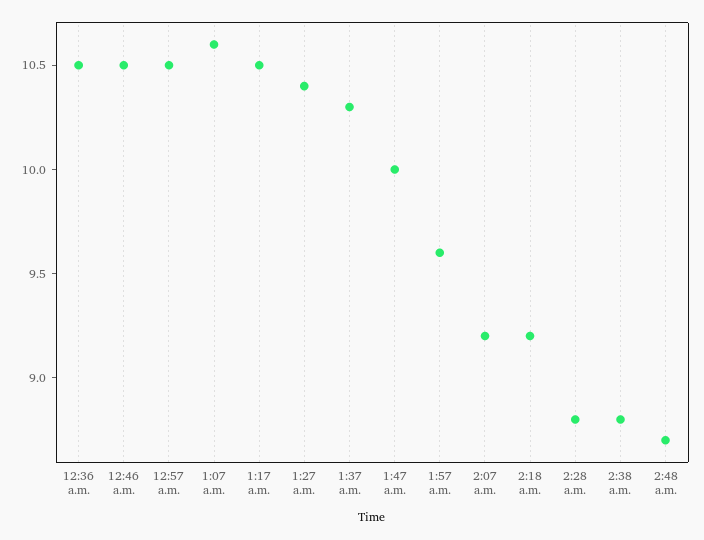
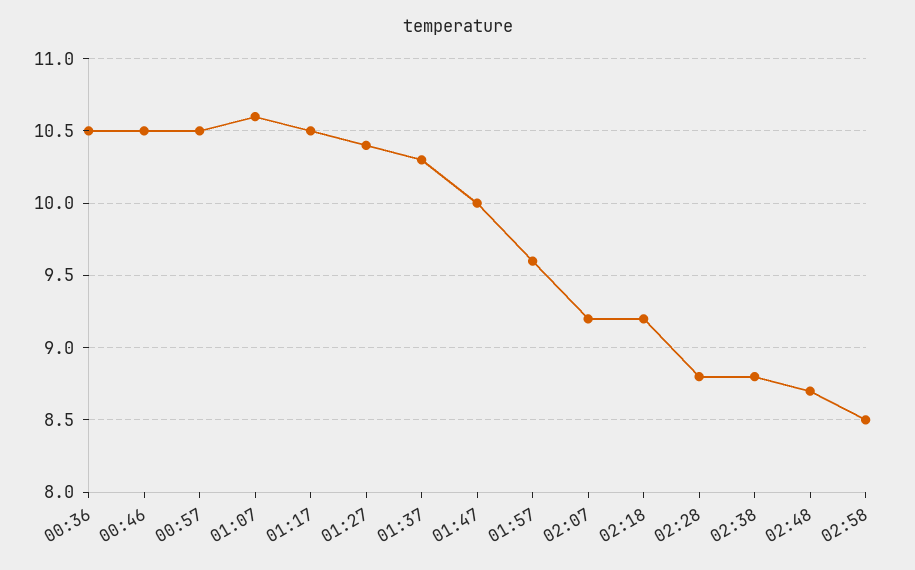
02:58: none -> 8.5

